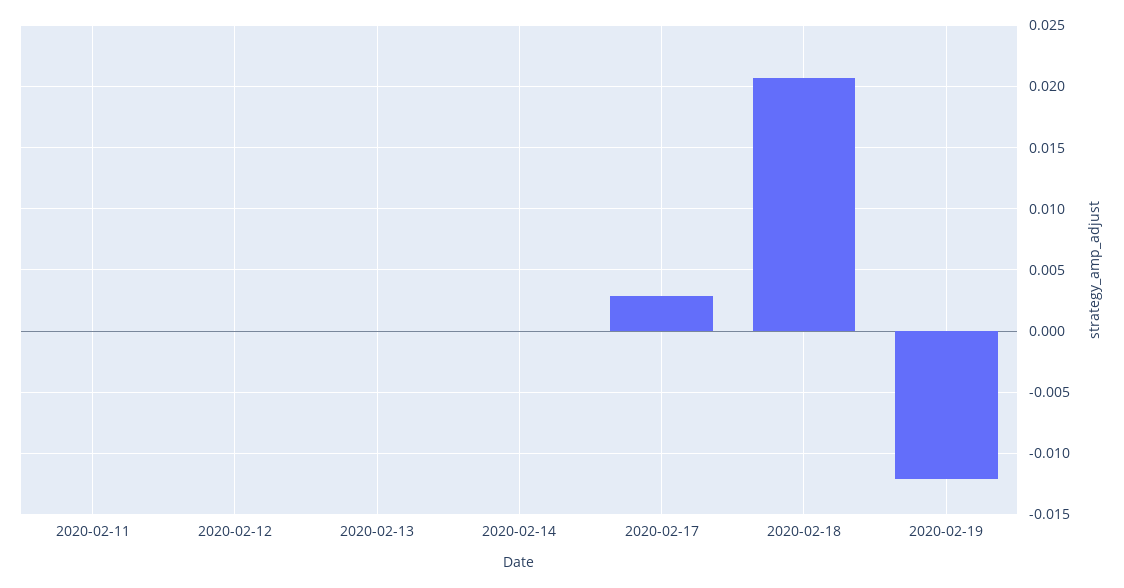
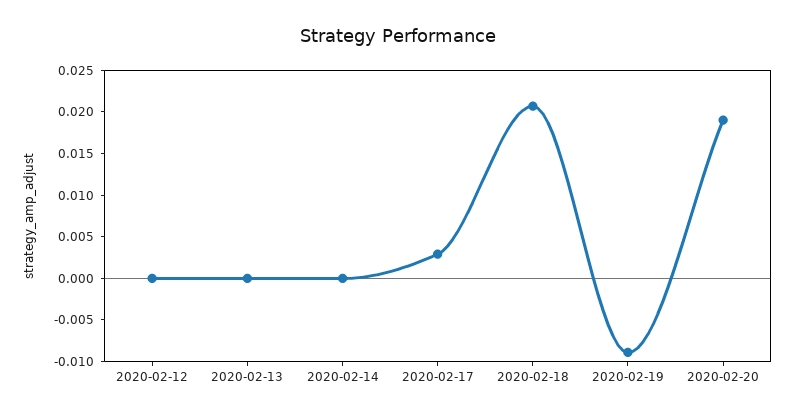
2020-02-11: 0 -> none
2020-02-19: -0.012 -> -0.009
2020-02-20: none -> 0.019

